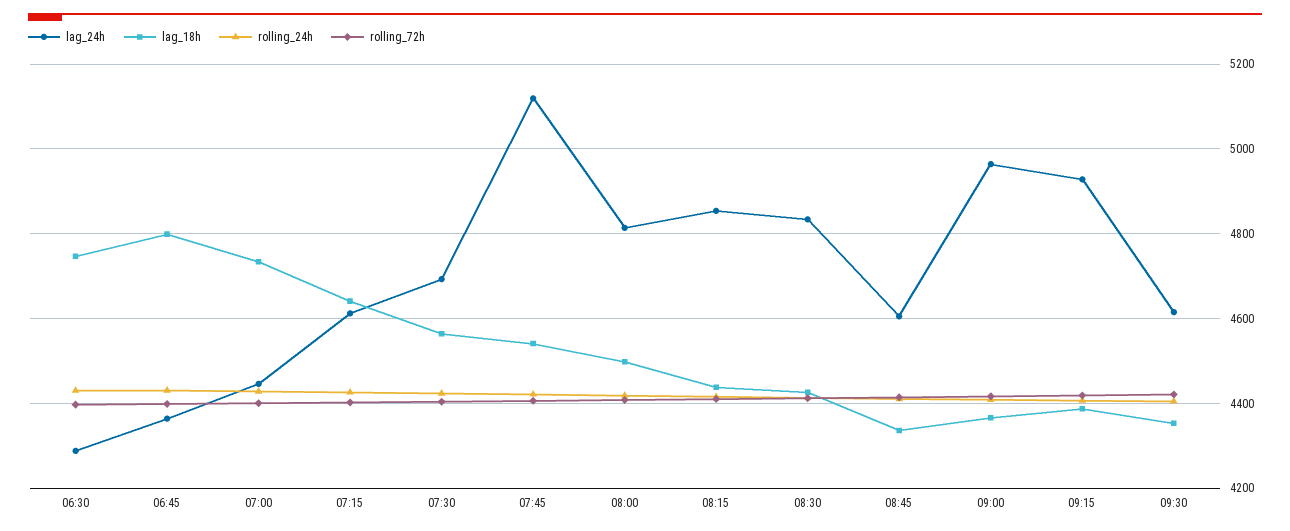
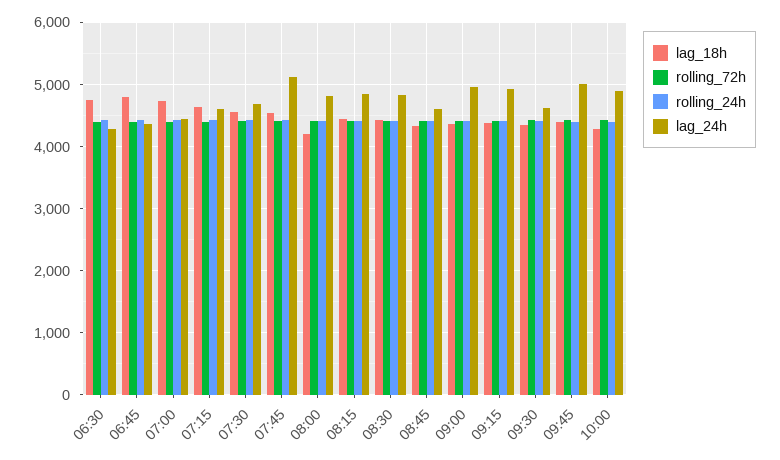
lag_18h, 08:00: 4500 -> 4200
lag_18h, 09:45: none -> 4400
rolling_72h, 09:45: none -> 4400
rolling_24h, 09:45: none -> 4400
lag_24h, 09:45: none -> 5000
lag_18h, 10:00: none -> 4300
rolling_72h, 10:00: none -> 4400
rolling_24h, 10:00: none -> 4400
lag_24h, 10:00: none -> 4900

